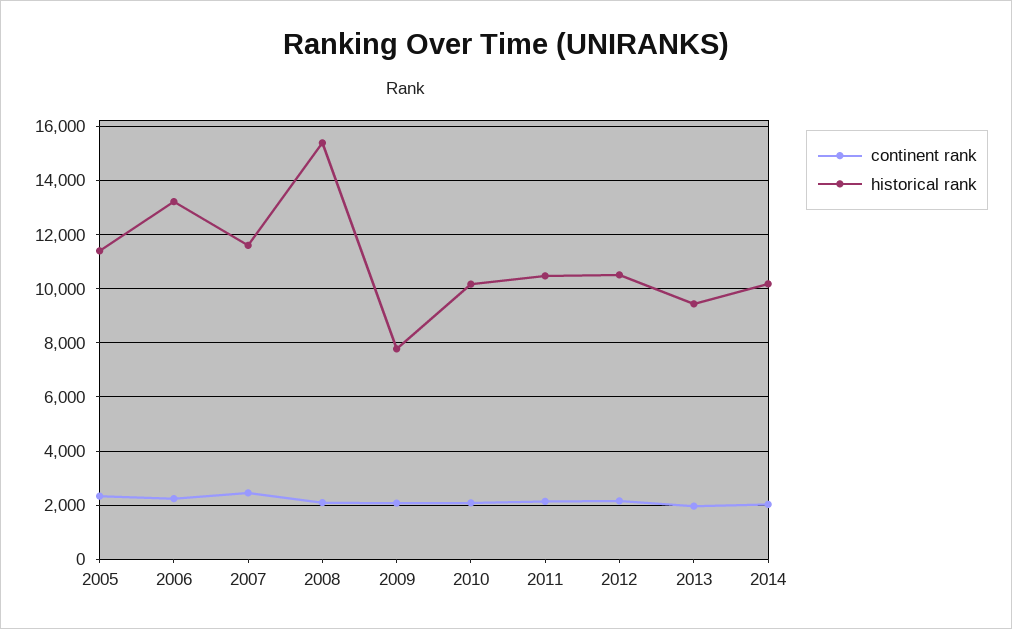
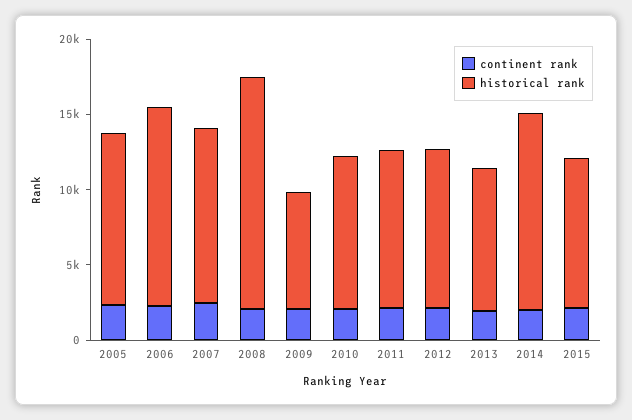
historical rank, 2014: 10250 -> 13000
continent rank, 2015: none -> 2000
historical rank, 2015: none -> 10000

